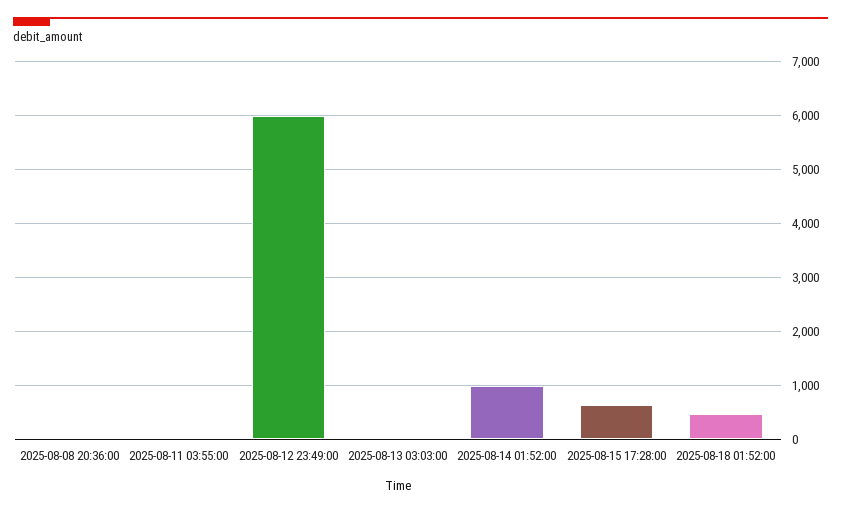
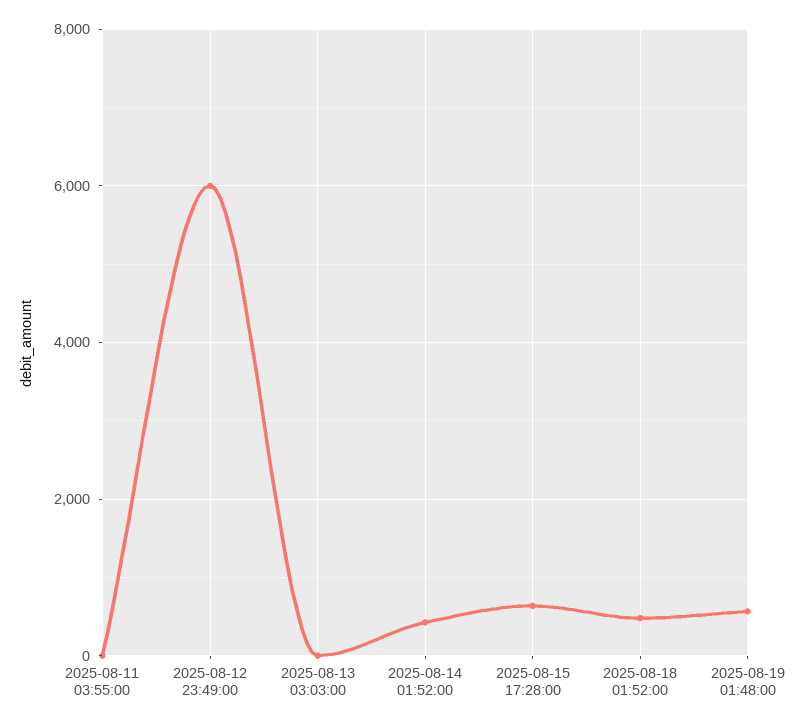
2025-08-08 20:36:00: 0 -> none
2025-08-14 01:52:00: 1000 -> 400
2025-08-19 01:48:00: none -> 600

